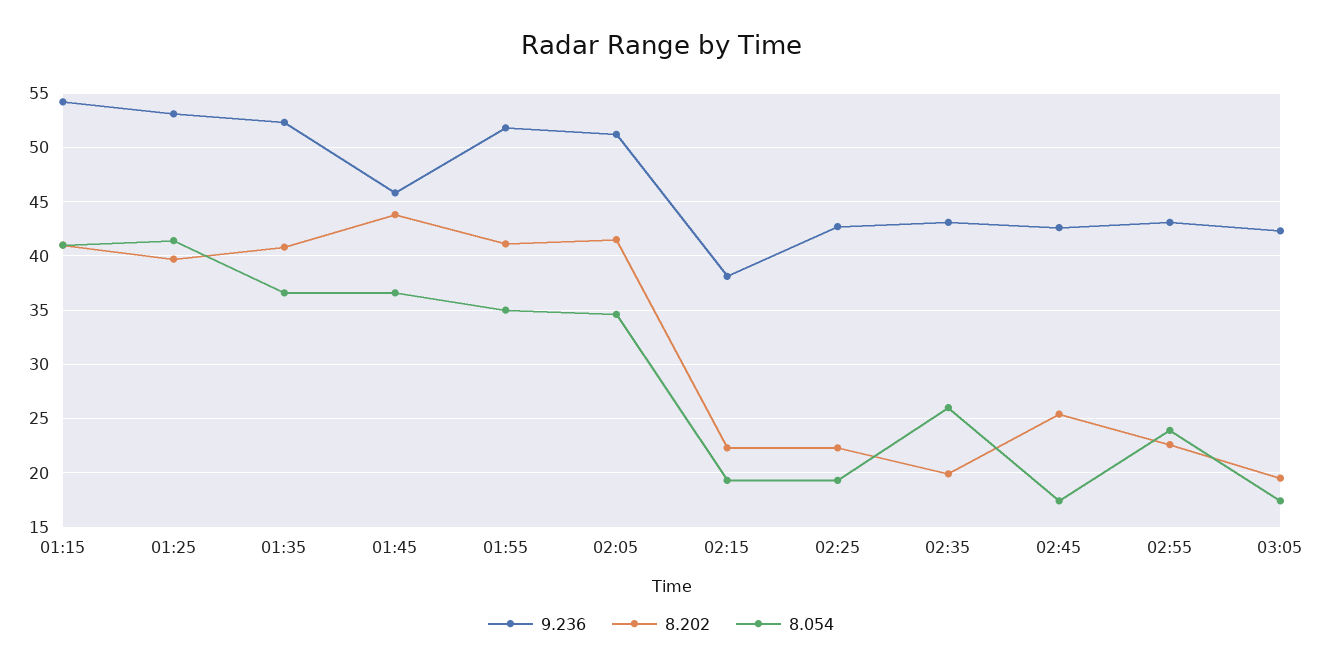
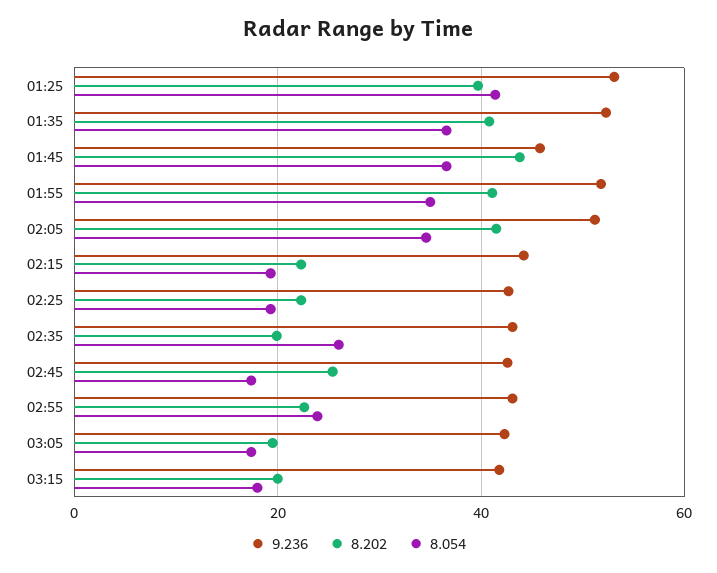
9.236, 01:15: 54 -> none
8.202, 01:15: 41 -> none
8.054, 01:15: 41 -> none
9.236, 02:15: 38 -> 44
9.236, 03:15: none -> 42
8.202, 03:15: none -> 20
8.054, 03:15: none -> 18

